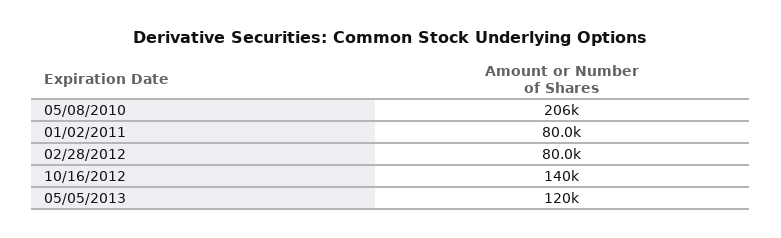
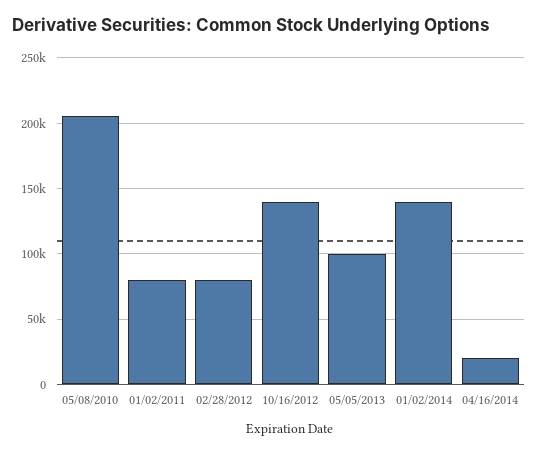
05/05/2013: 120000 -> 100000
01/02/2014: none -> 140000
04/16/2014: none -> 20000

